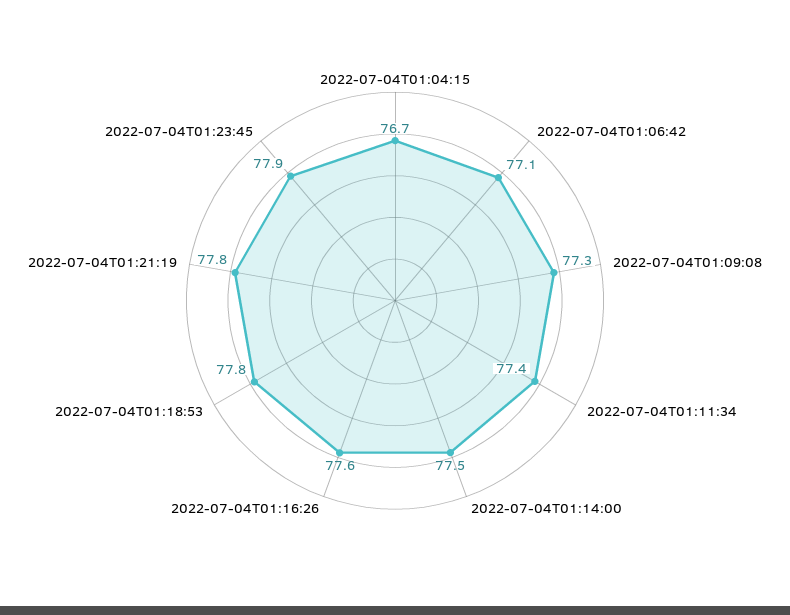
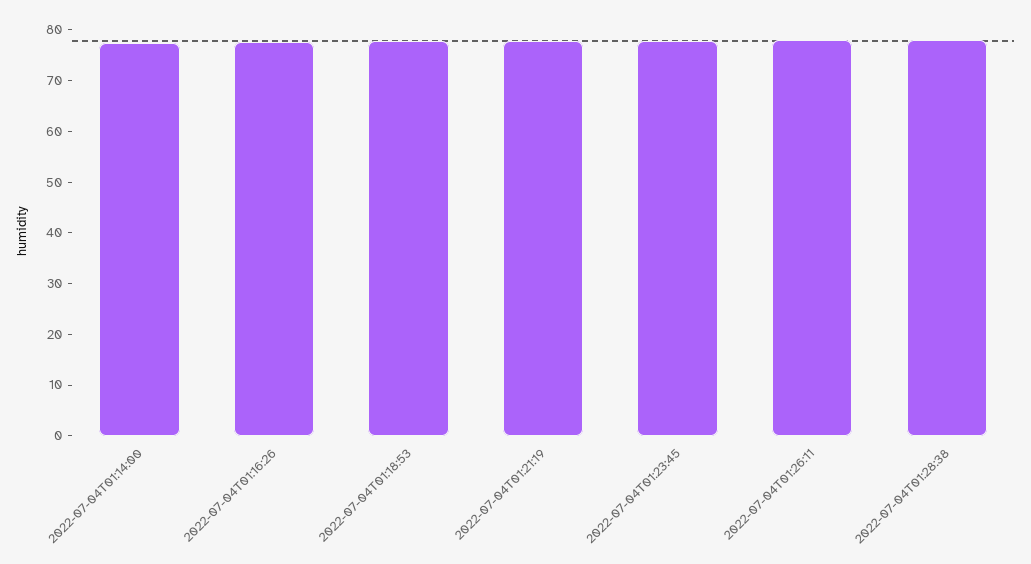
2022-07-04T01:04:15: 76.7 -> none
2022-07-04T01:06:42: 77.1 -> none
2022-07-04T01:09:08: 77.3 -> none
2022-07-04T01:11:34: 77.4 -> none
2022-07-04T01:26:11: none -> 78
2022-07-04T01:28:38: none -> 78

